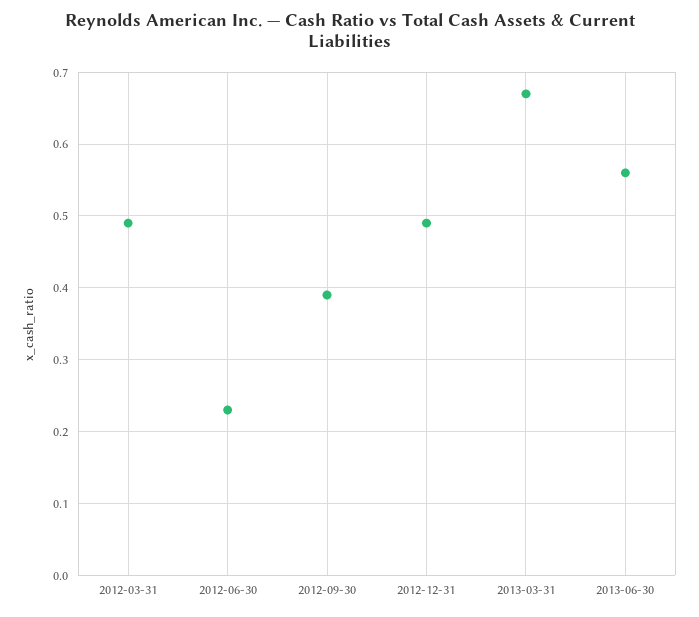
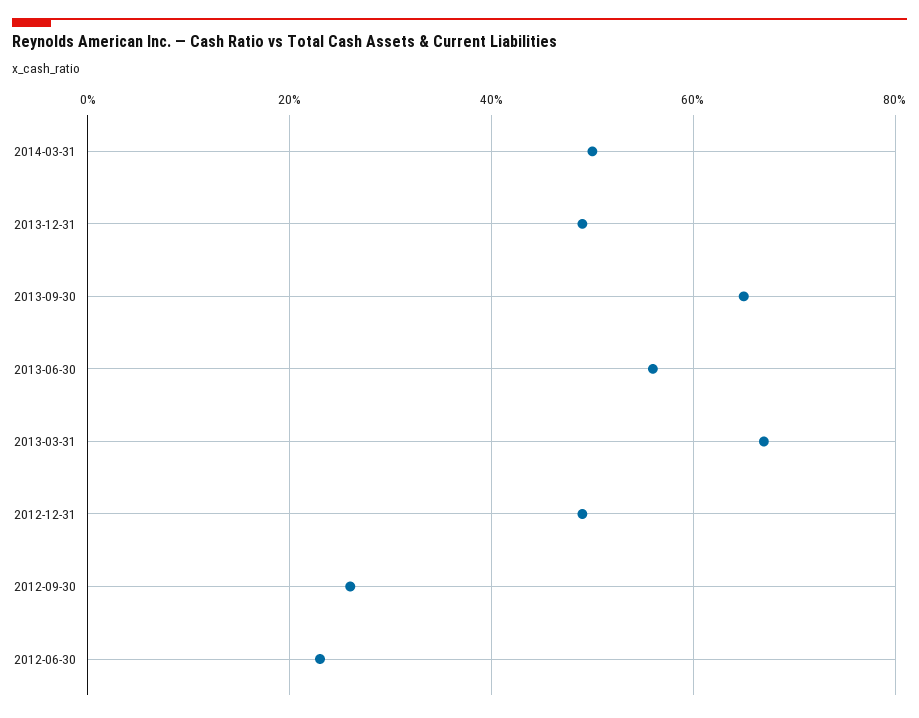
2012-03-31: 0.49 -> none
2012-09-30: 0.39 -> 0.25
2014-03-31: none -> 0.5
2013-12-31: none -> 0.5
2013-09-30: none -> 0.65

